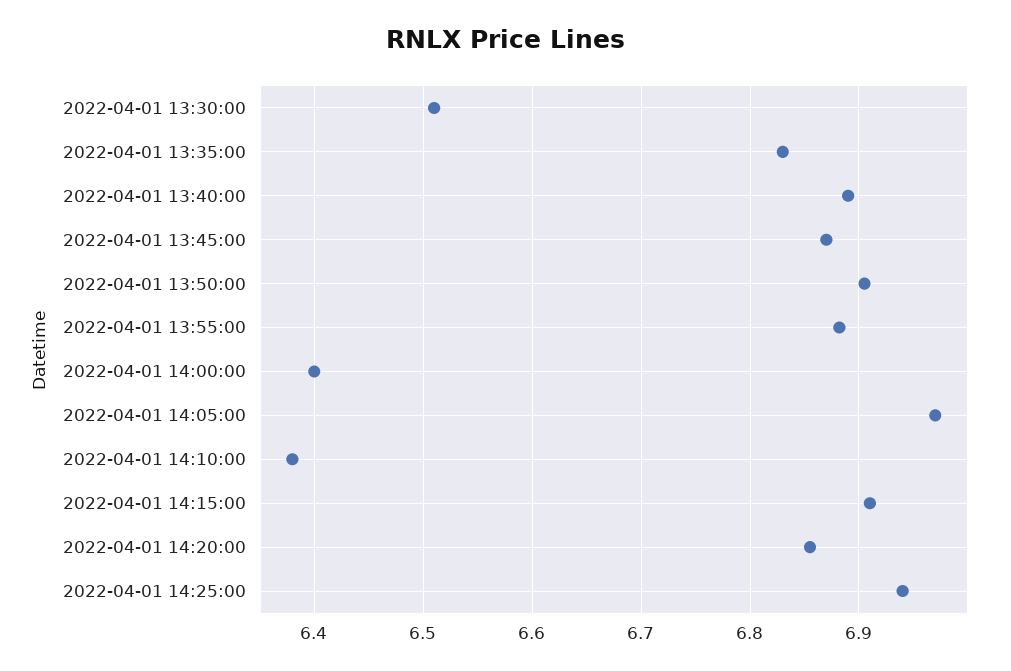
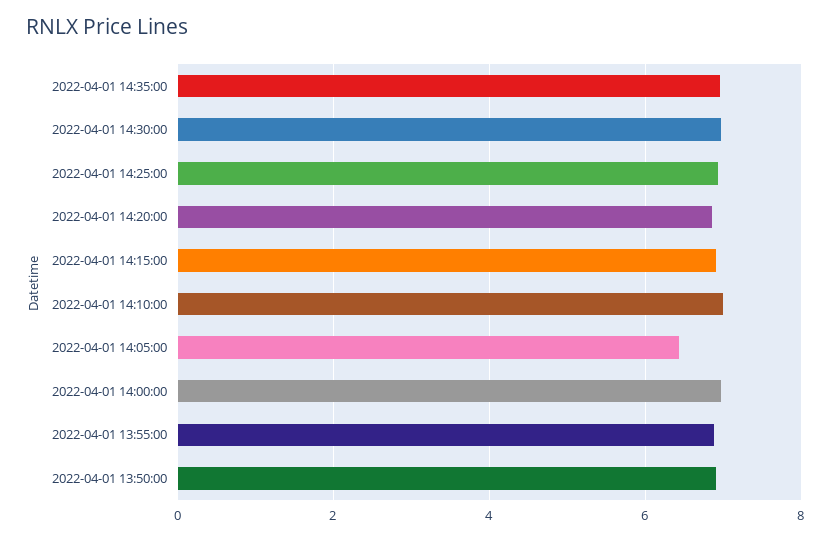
2022-04-01 13:30:00: 6.51 -> none
2022-04-01 13:35:00: 6.83 -> none
2022-04-01 13:40:00: 6.89 -> none
2022-04-01 13:45:00: 6.87 -> none
2022-04-01 14:00:00: 6.4 -> 7
2022-04-01 14:05:00: 6.97 -> 6.4
2022-04-01 14:10:00: 6.38 -> 7
2022-04-01 14:35:00: none -> 7
2022-04-01 14:30:00: none -> 7

